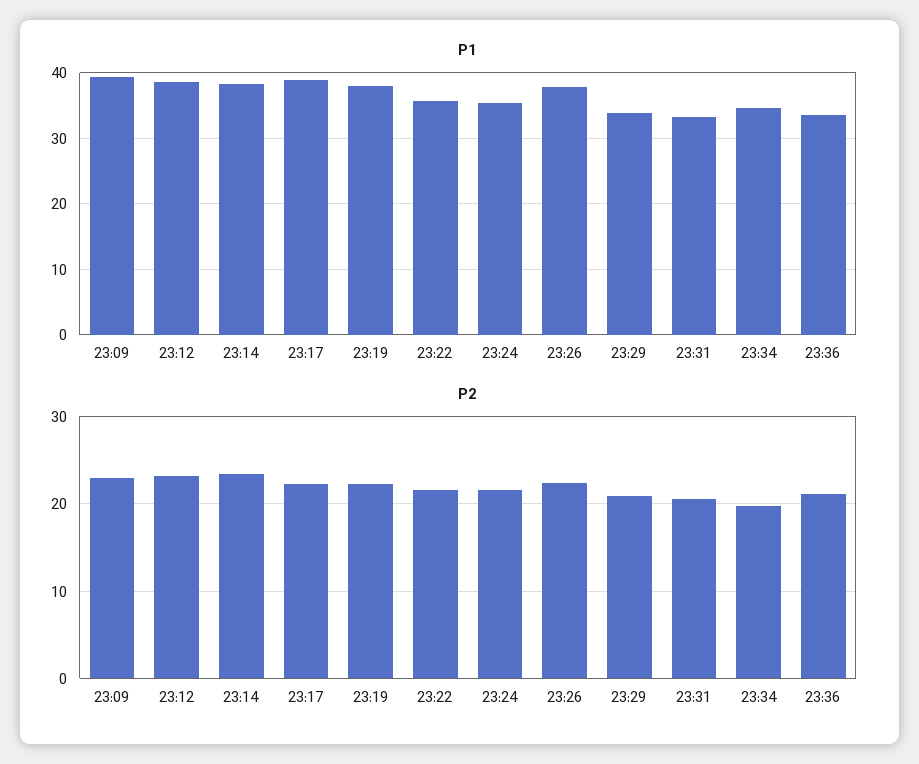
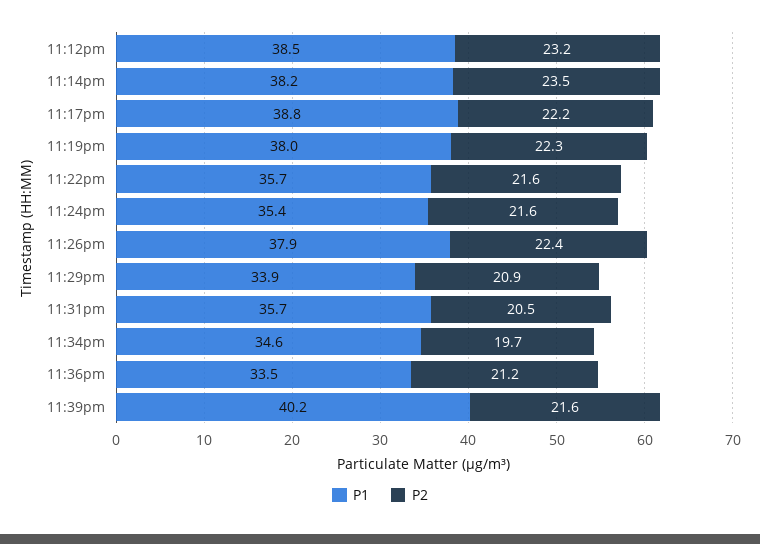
P1, 23:09: 39 -> none
P1, 23:31: 33 -> 35.7
P2, 23:09: 23 -> none
P1, 11:39pm: none -> 40.2
P2, 11:39pm: none -> 21.6

